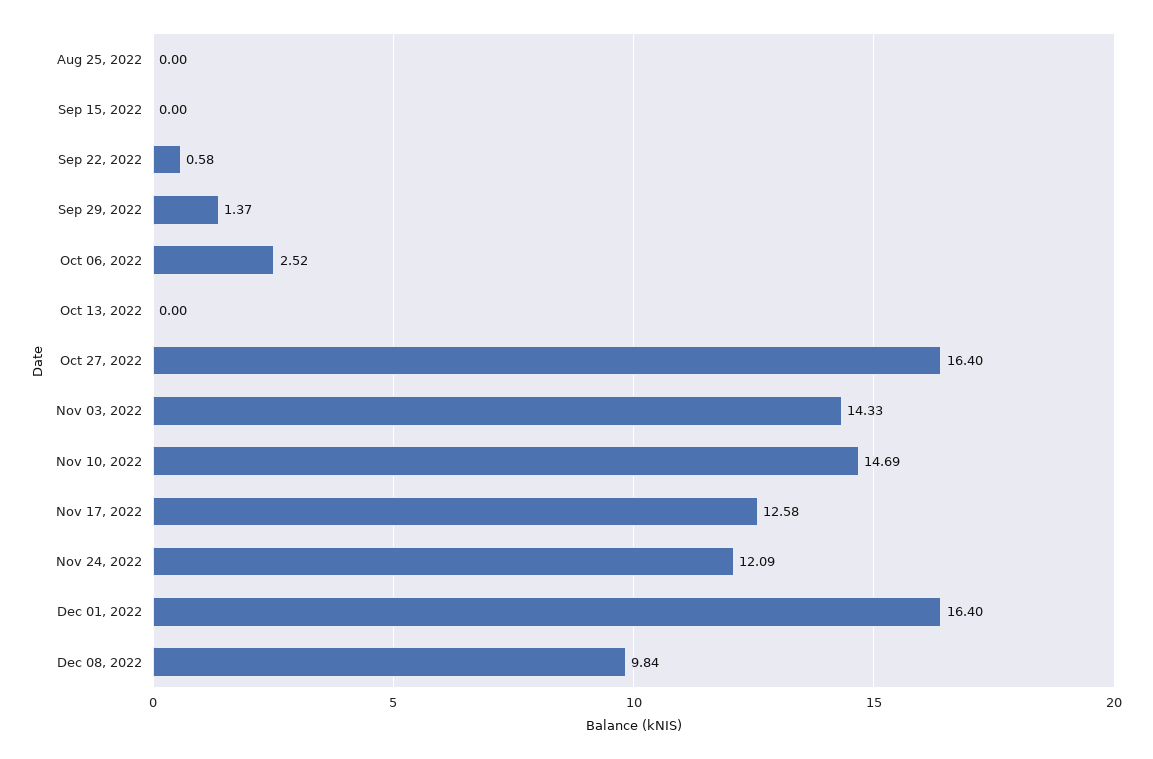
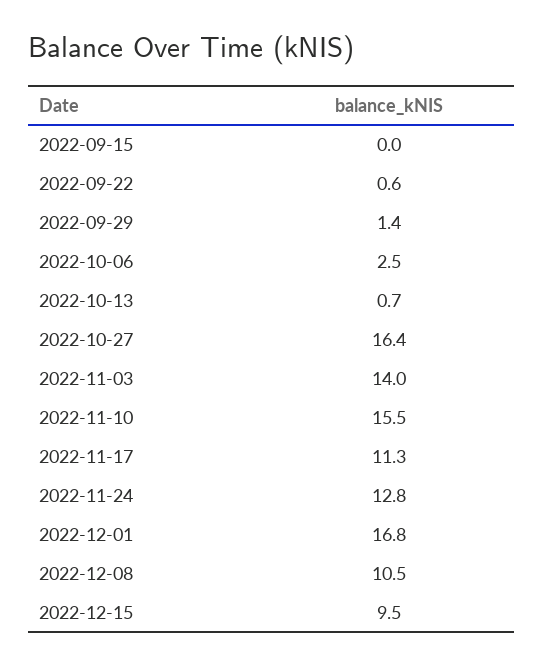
Aug 25, 2022: 0 -> none
Oct 13, 2022: 0 -> 0.7
Nov 03, 2022: 14.33 -> 14
Nov 10, 2022: 14.69 -> 15.5
Nov 17, 2022: 12.58 -> 11.3
Nov 24, 2022: 12.09 -> 12.8
Dec 01, 2022: 16.4 -> 16.8
Dec 08, 2022: 9.84 -> 10.5
2022-12-15: none -> 9.5

